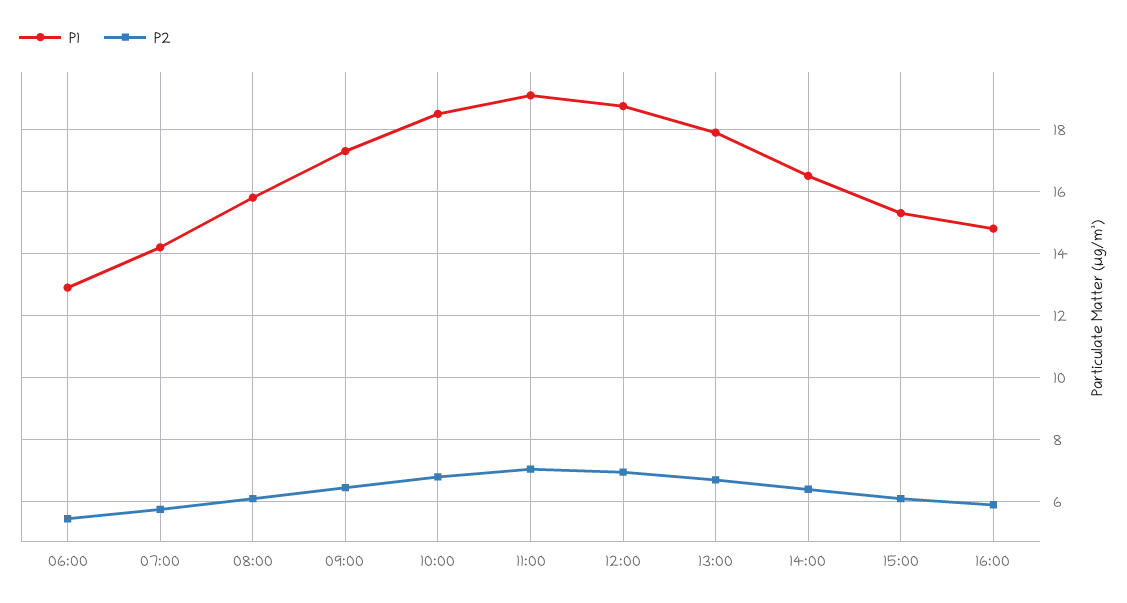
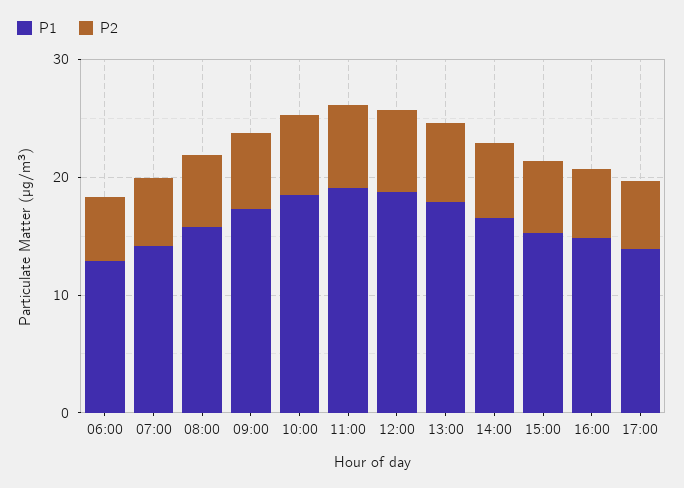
P1, 17:00: none -> 14
P2, 17:00: none -> 6

